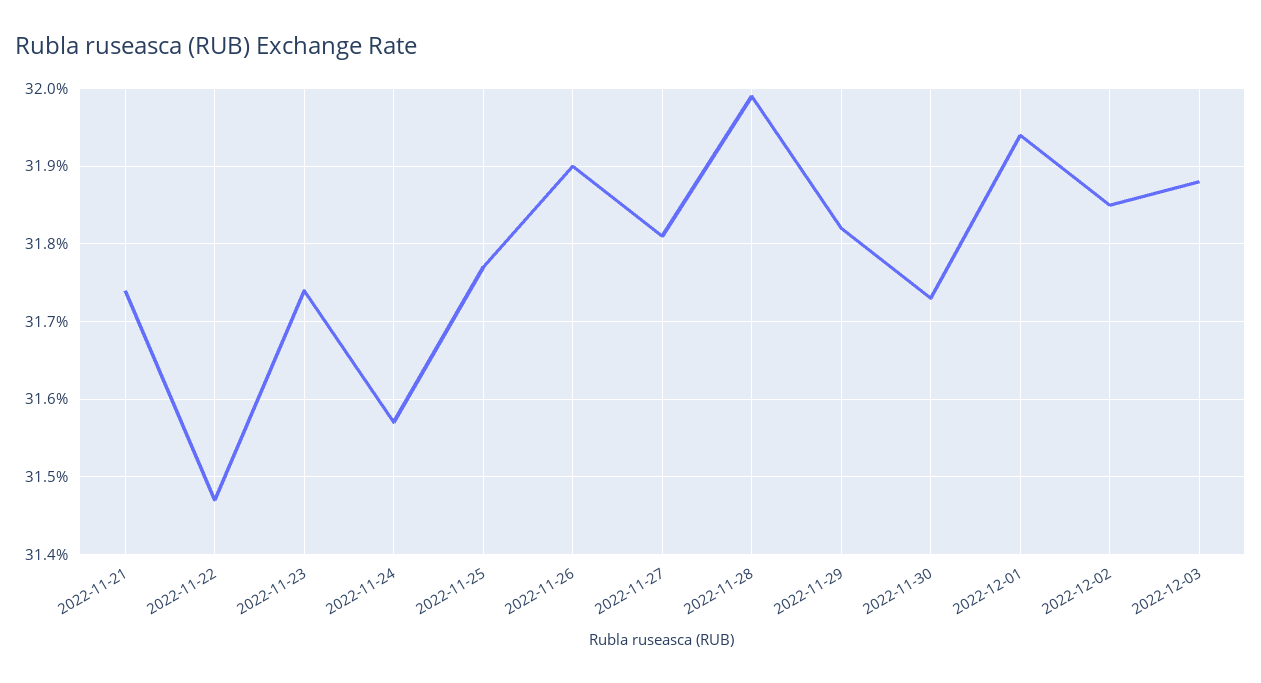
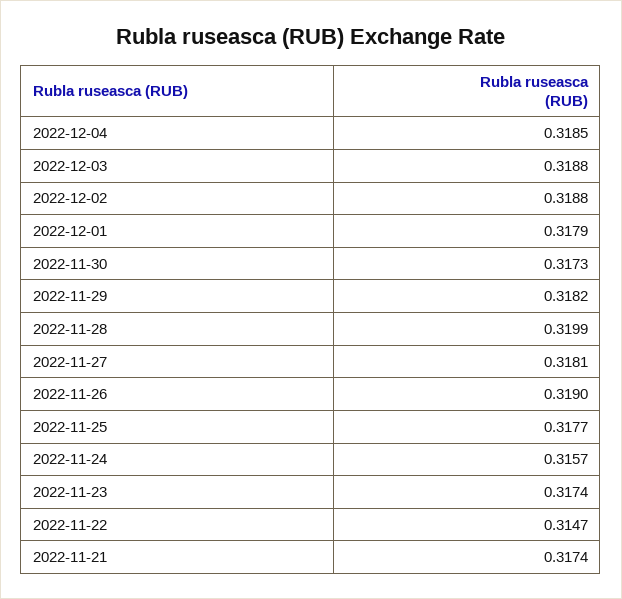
2022-12-01: 0.3194 -> 0.3179
2022-12-02: 0.3185 -> 0.3188
2022-12-04: none -> 0.3185

